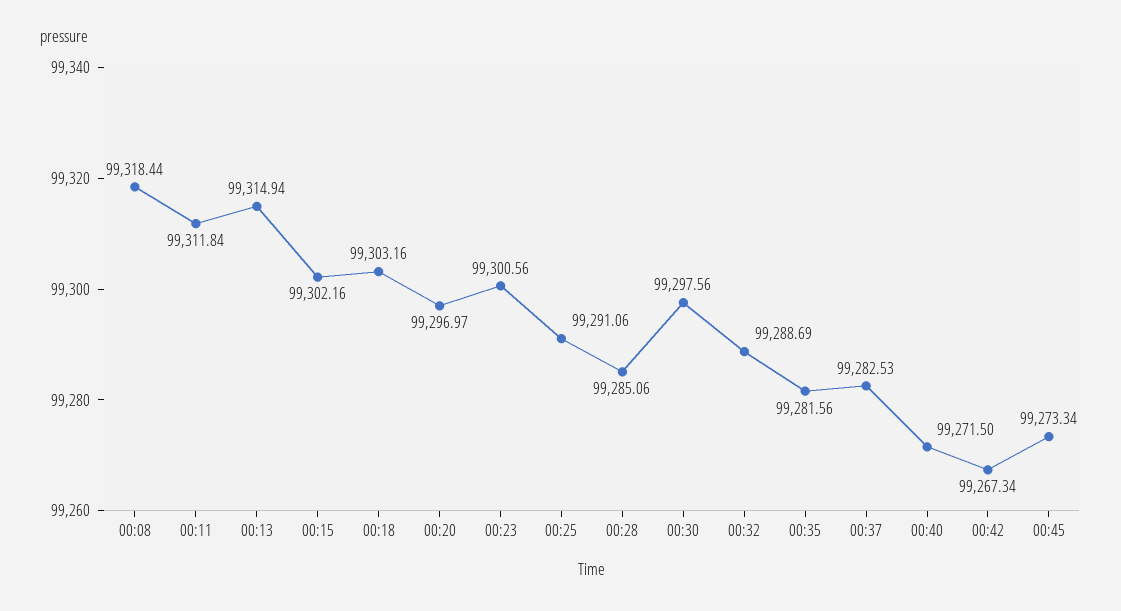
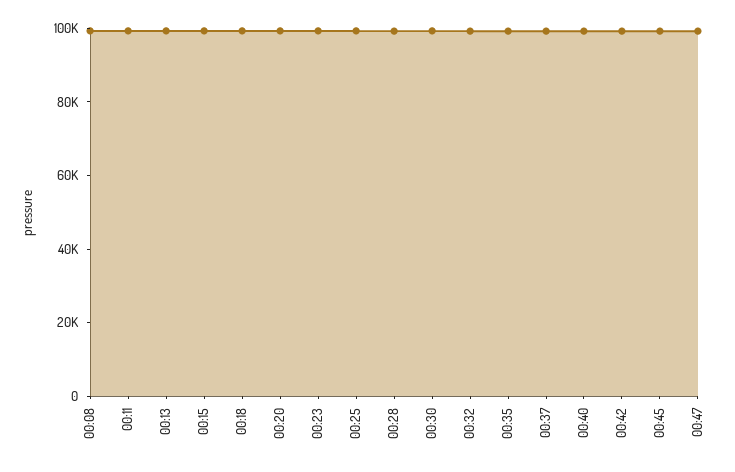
00:47: none -> 100000

